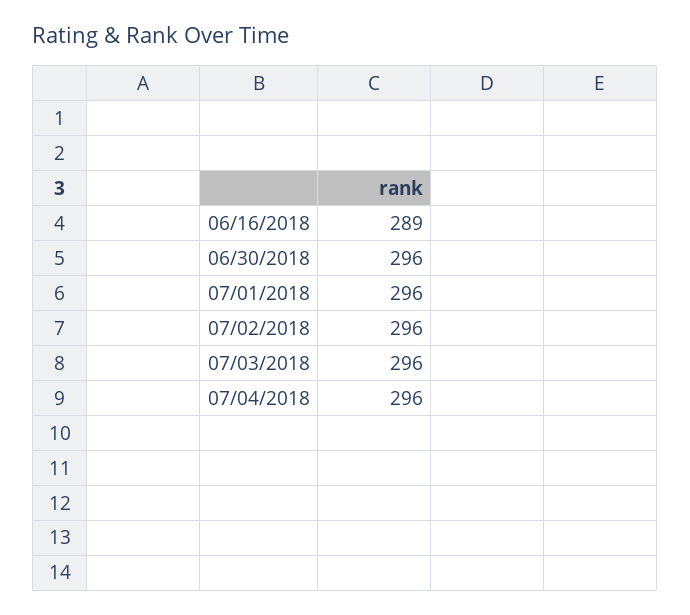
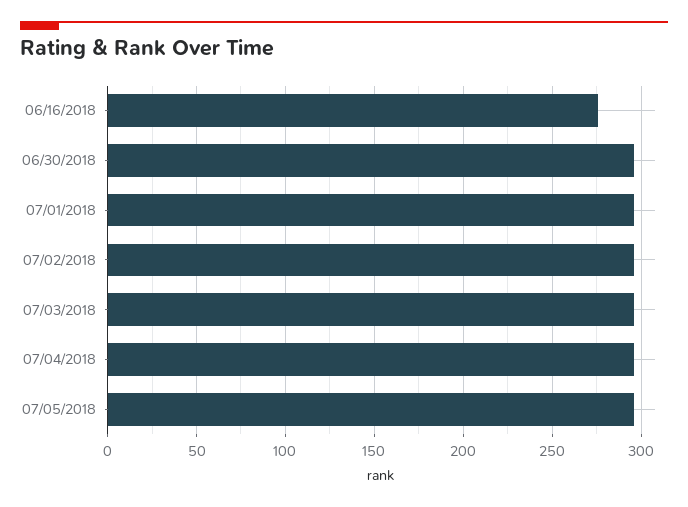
06/16/2018: 289 -> 275
07/05/2018: none -> 295

